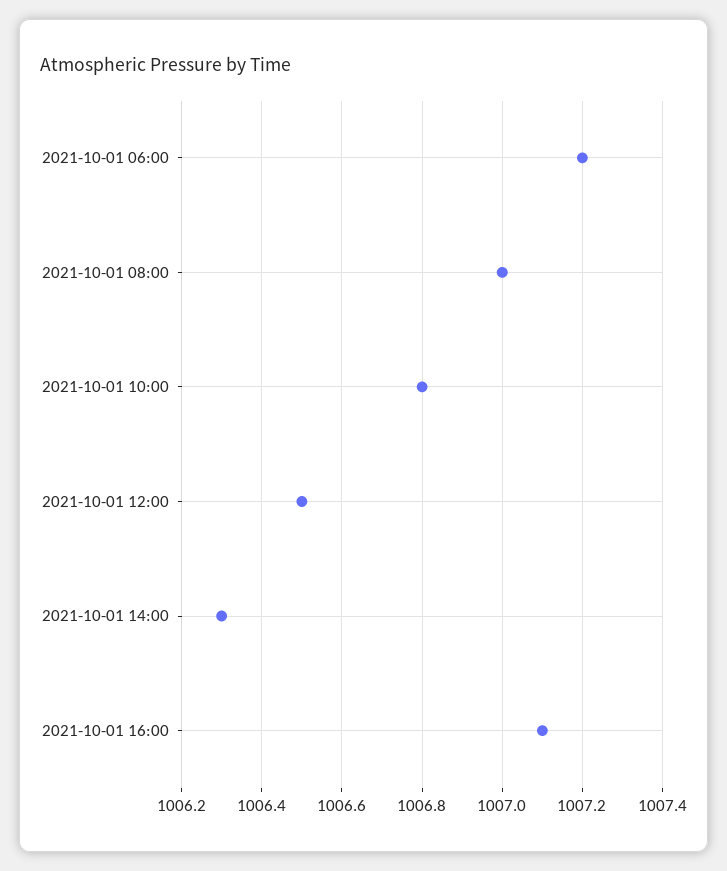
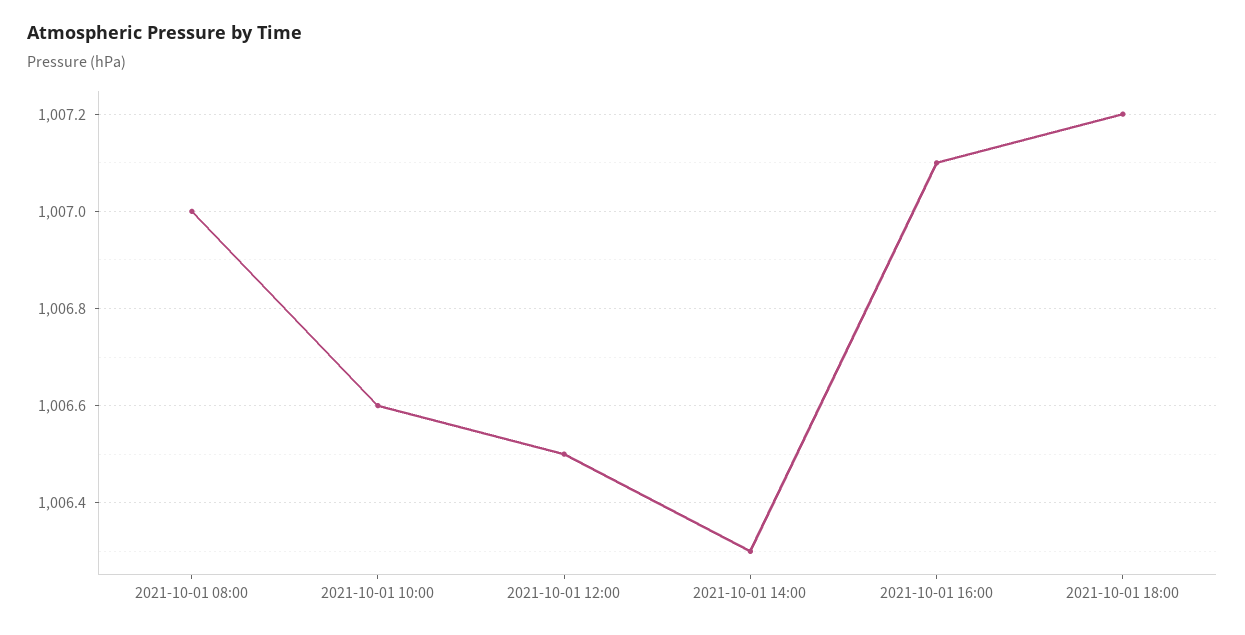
2021-10-01 06:00: 1007.2 -> none
2021-10-01 10:00: 1006.8 -> 1006.6
2021-10-01 18:00: none -> 1007.2

